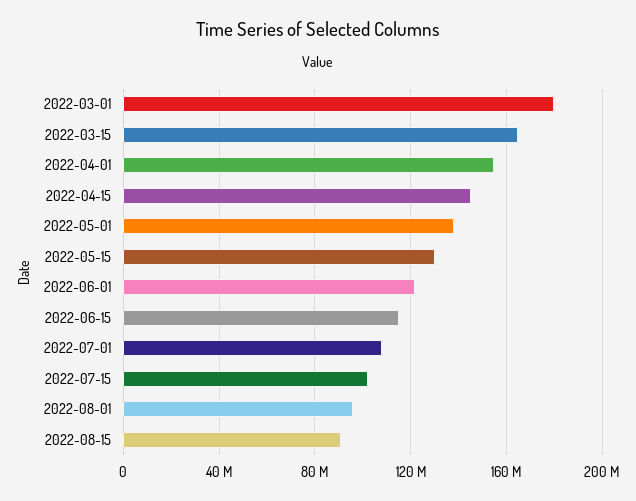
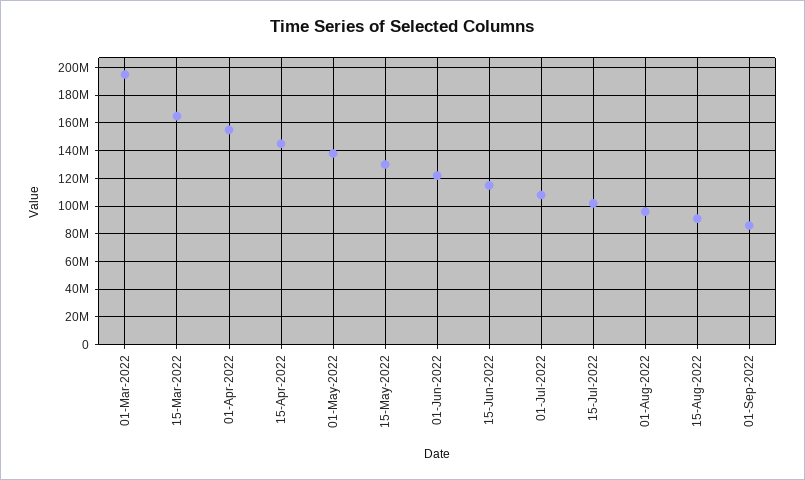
2022-03-01: 180000000 -> 195000000
01-Sep-2022: none -> 85000000

